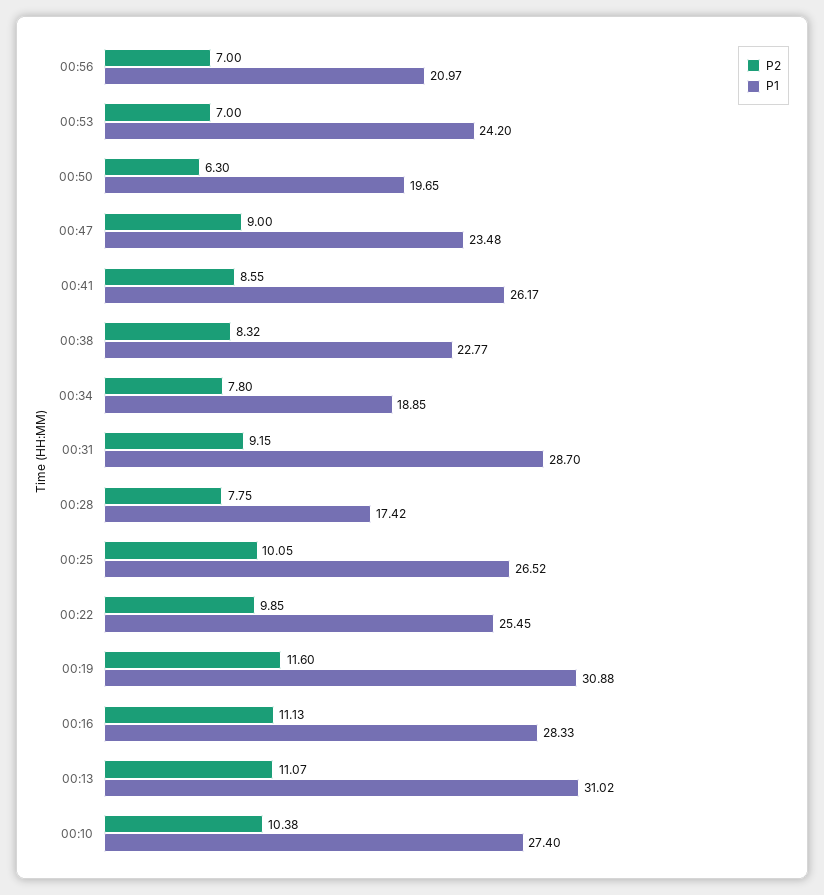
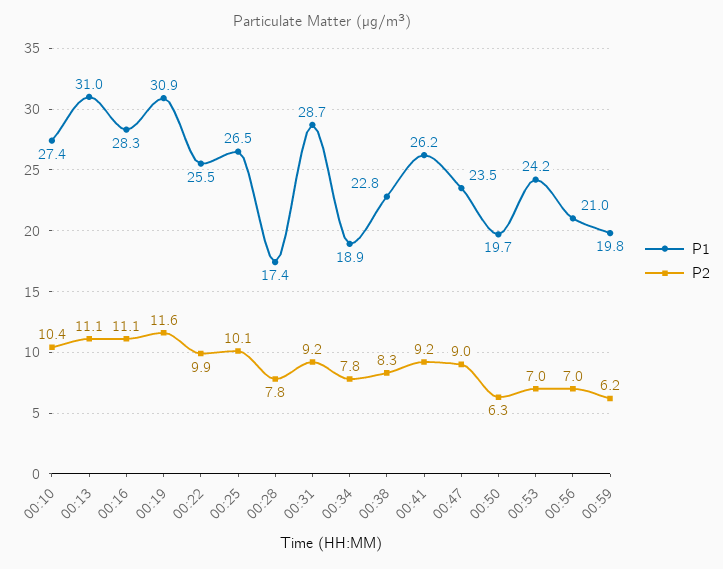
P2, 00:41: 8.55 -> 9.2
P1, 00:59: none -> 19.8
P2, 00:59: none -> 6.2

